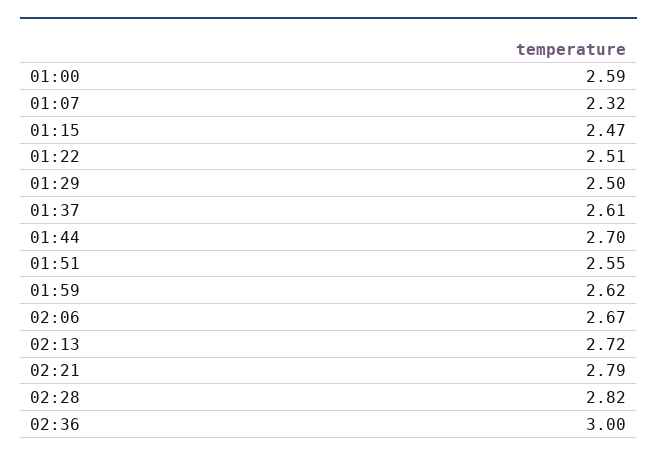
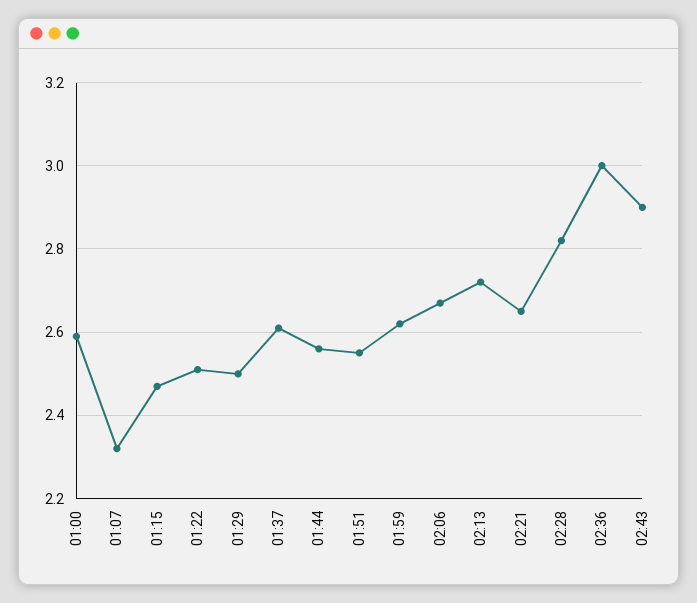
01:44: 2.7 -> 2.55
02:21: 2.79 -> 2.65
02:43: none -> 2.9

